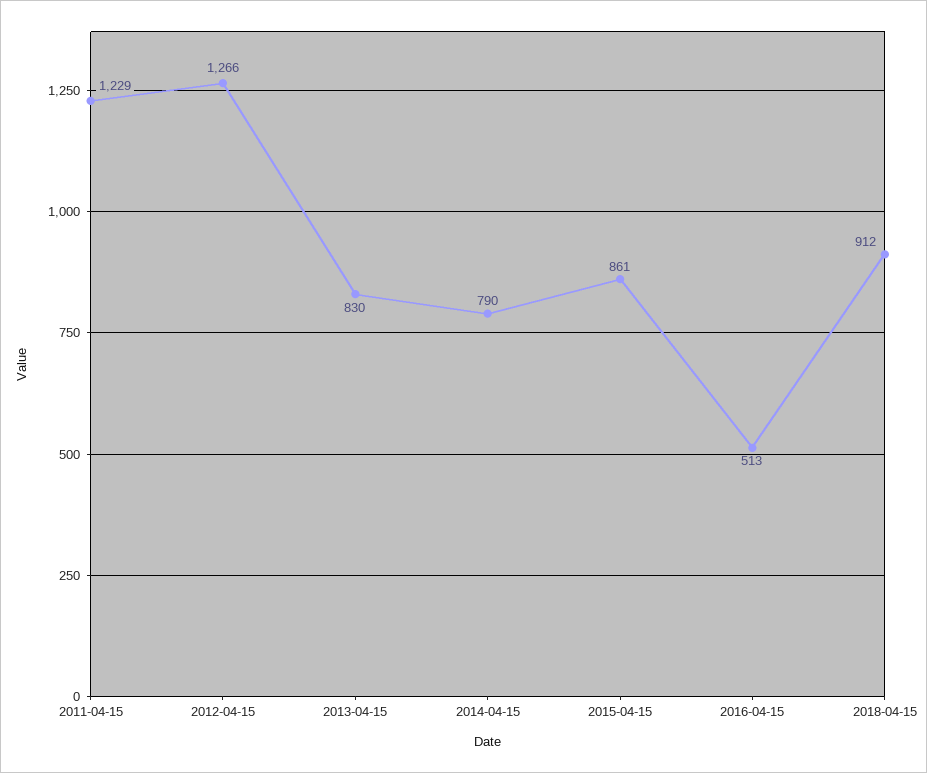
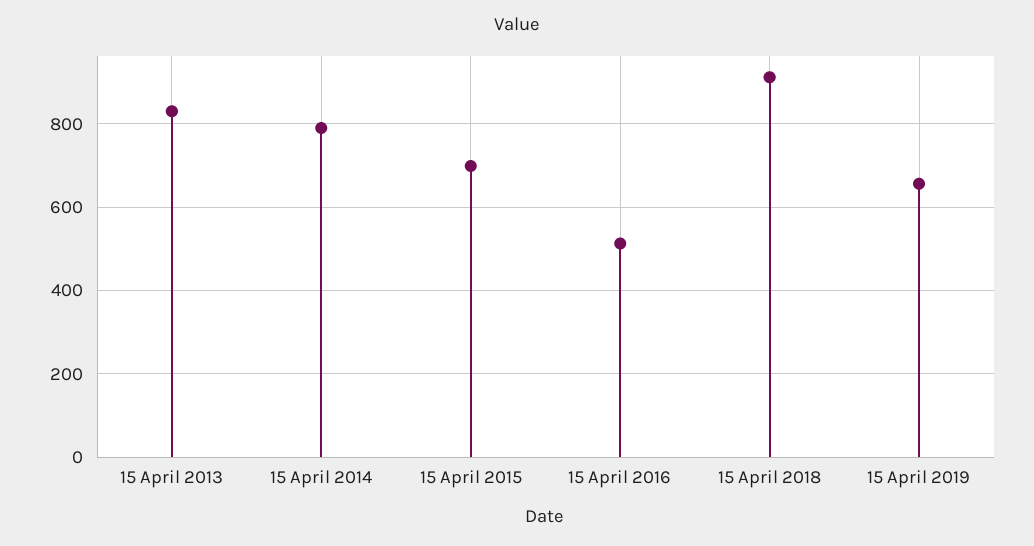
2011-04-15: 1229 -> none
2012-04-15: 1266 -> none
2015-04-15: 861 -> 700
15 April 2019: none -> 660

